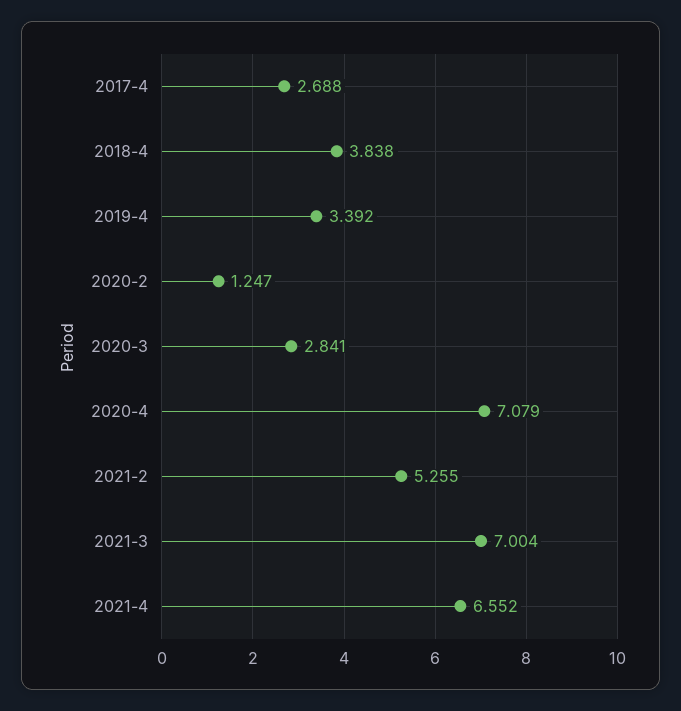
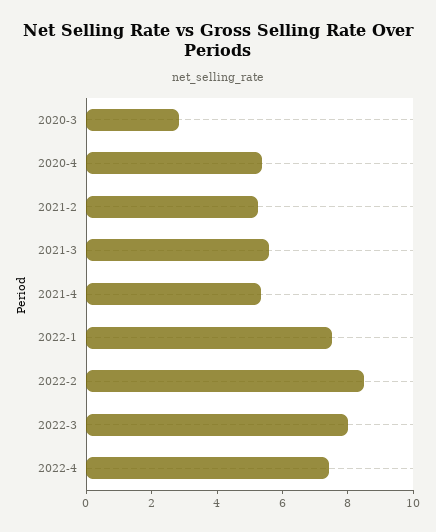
2017-4: 2.688 -> none
2018-4: 3.838 -> none
2019-4: 3.392 -> none
2020-2: 1.247 -> none
2020-4: 7.079 -> 5.5
2021-3: 7.004 -> 5.5
2021-4: 6.552 -> 5.5
2022-1: none -> 7.5
2022-2: none -> 8.5
2022-3: none -> 8
2022-4: none -> 7.5

